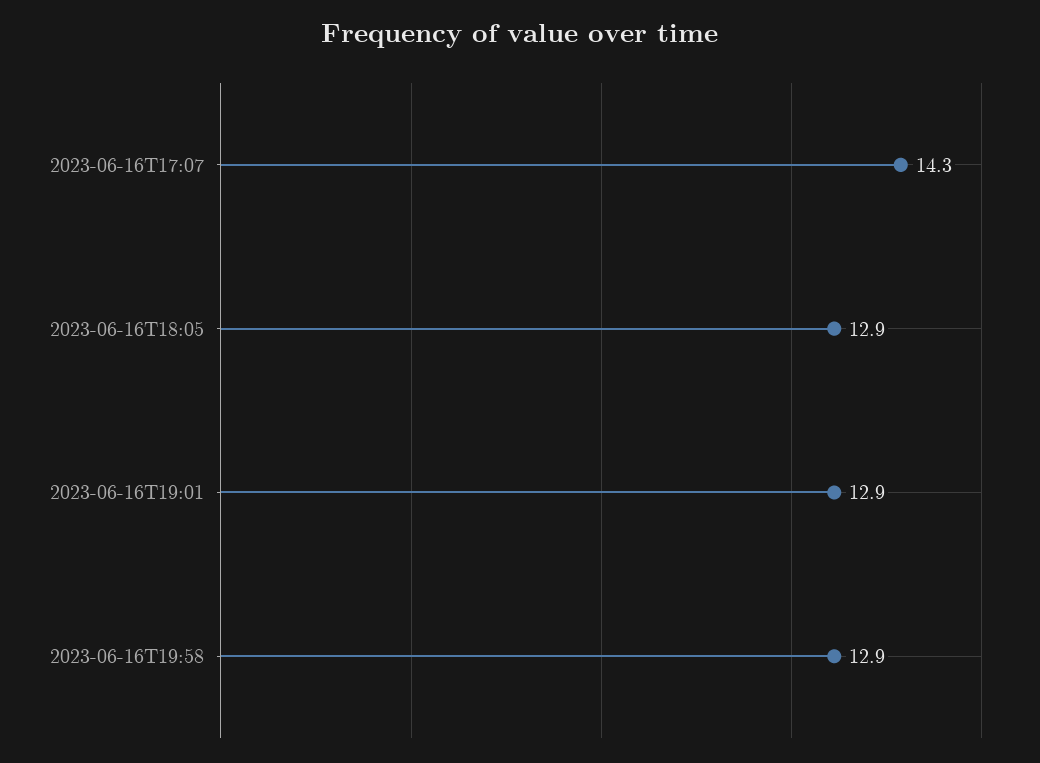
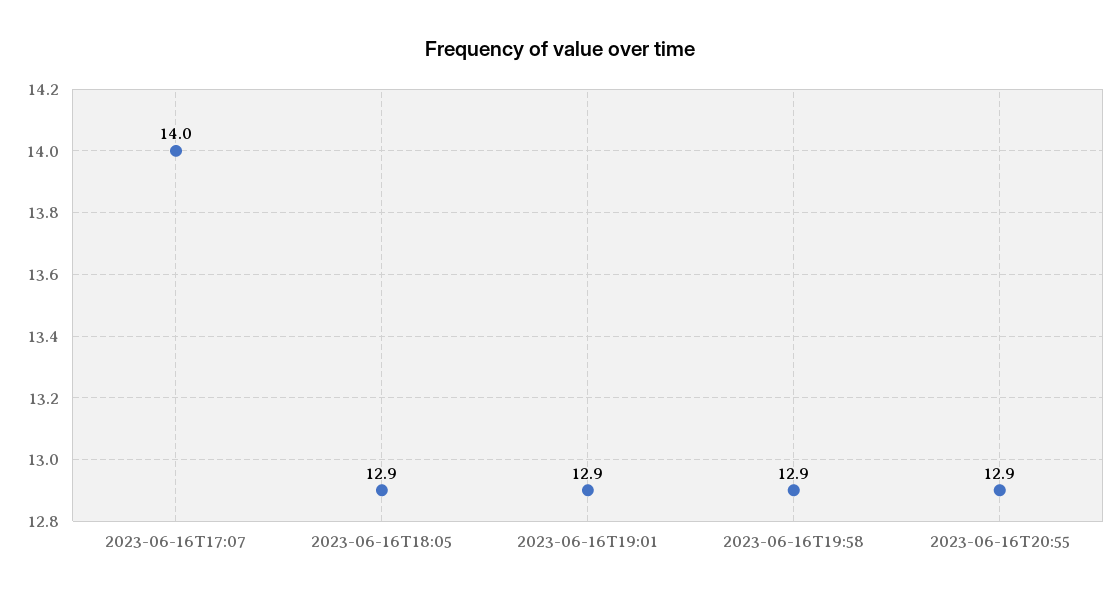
2023-06-16T17:07: 14.3 -> 14
2023-06-16T20:55: none -> 12.9

